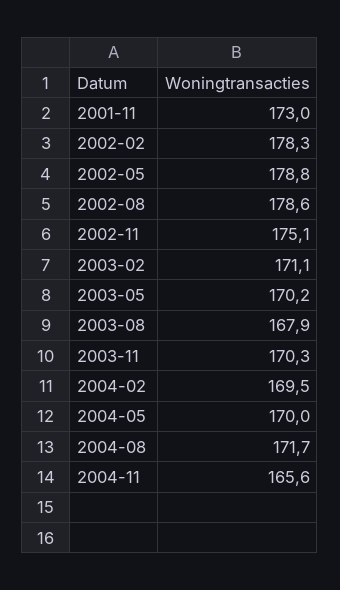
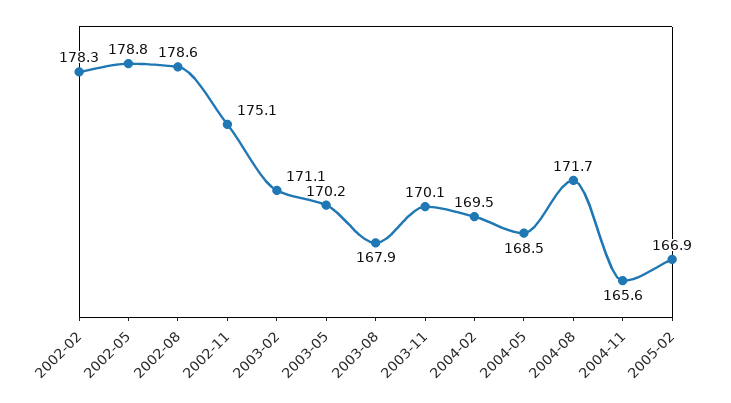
2001-11: 173 -> none
2003-11: 170.3 -> 170.1
2004-05: 170 -> 168.5
2005-02: none -> 166.9

